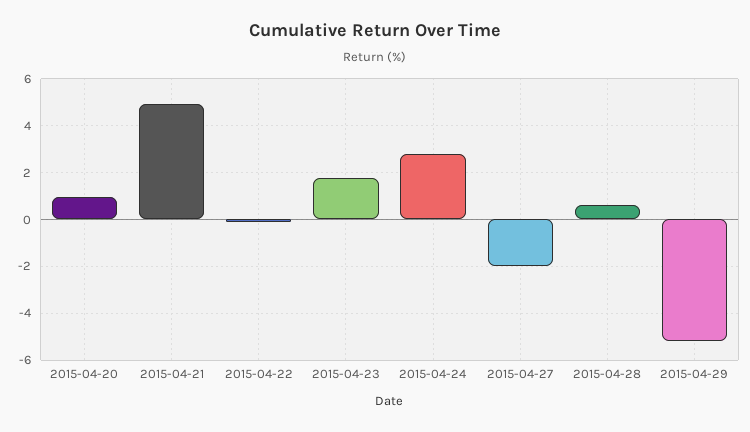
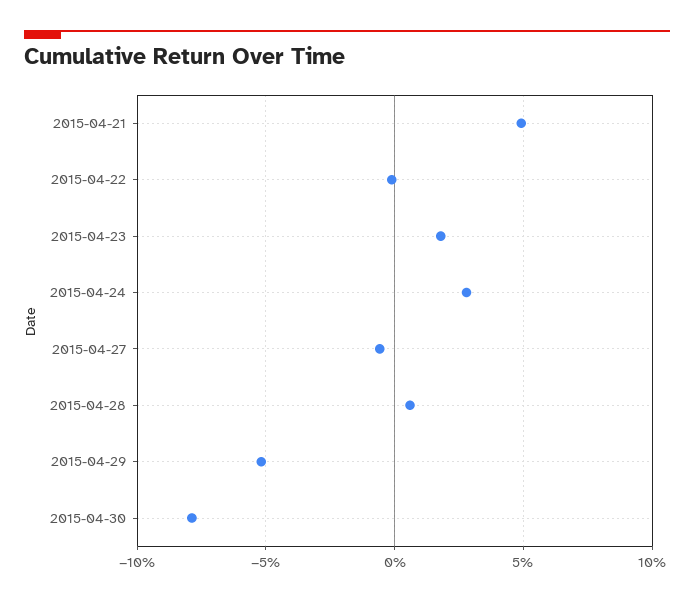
2015-04-20: 1 -> none
2015-04-27: -2 -> -0.5
2015-04-30: none -> -8

